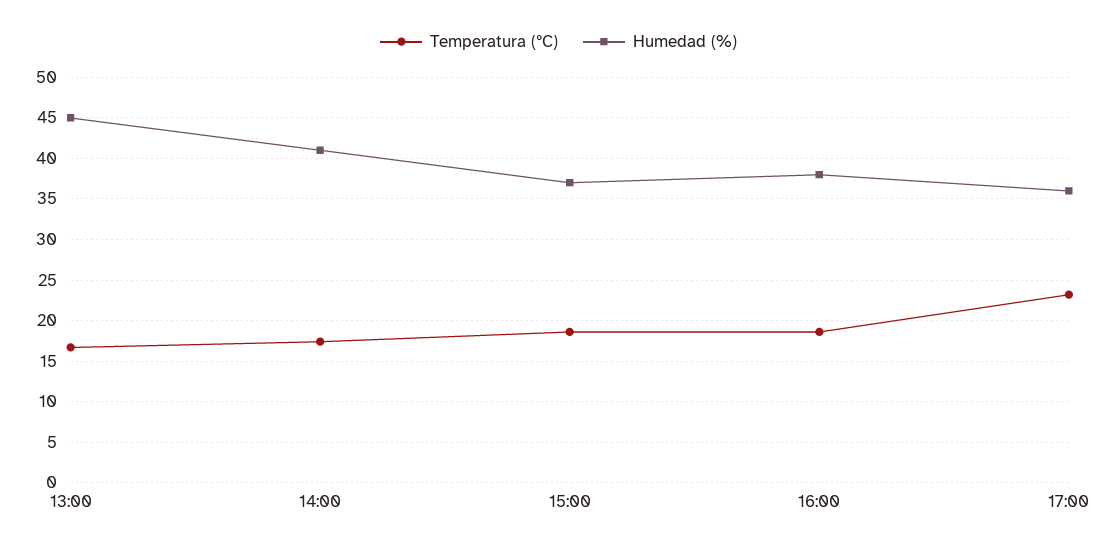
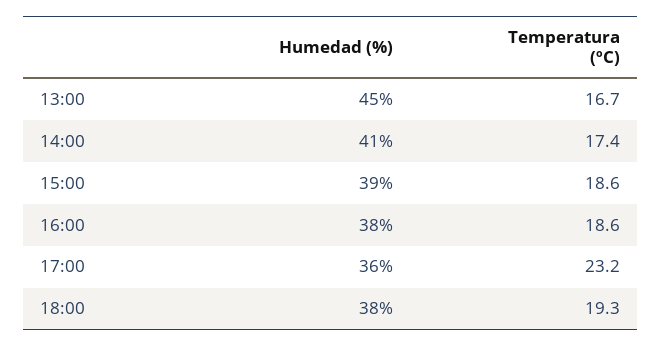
Humedad (%), 15:00: 37 -> 39
Humedad (%), 18:00: none -> 38
Temperatura (ºC), 18:00: none -> 19.3

